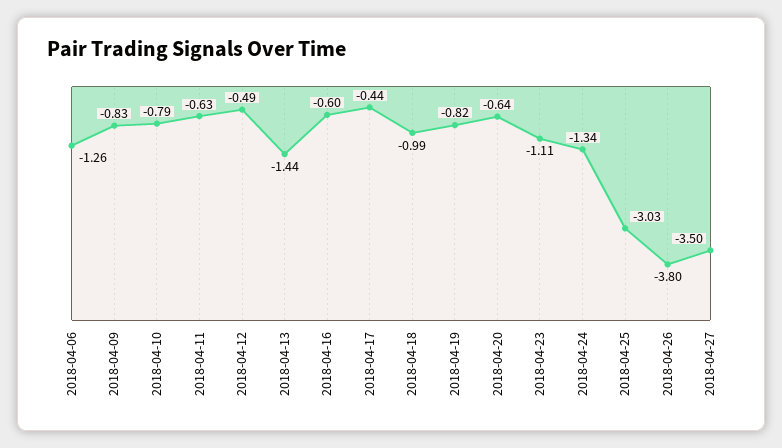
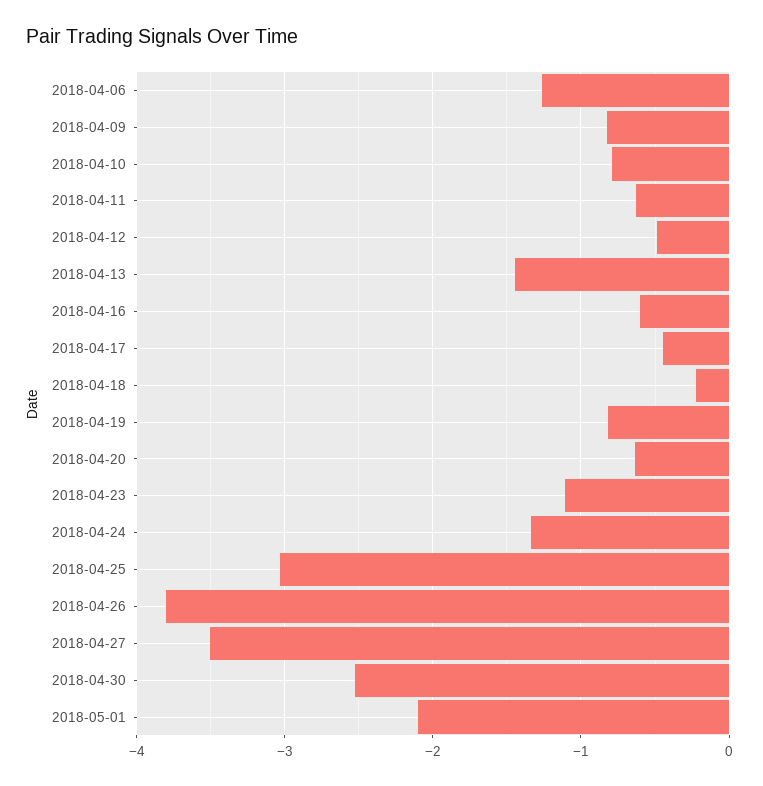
2018-04-18: -0.99 -> -0.2
2018-04-30: none -> -2.5
2018-05-01: none -> -2.1

